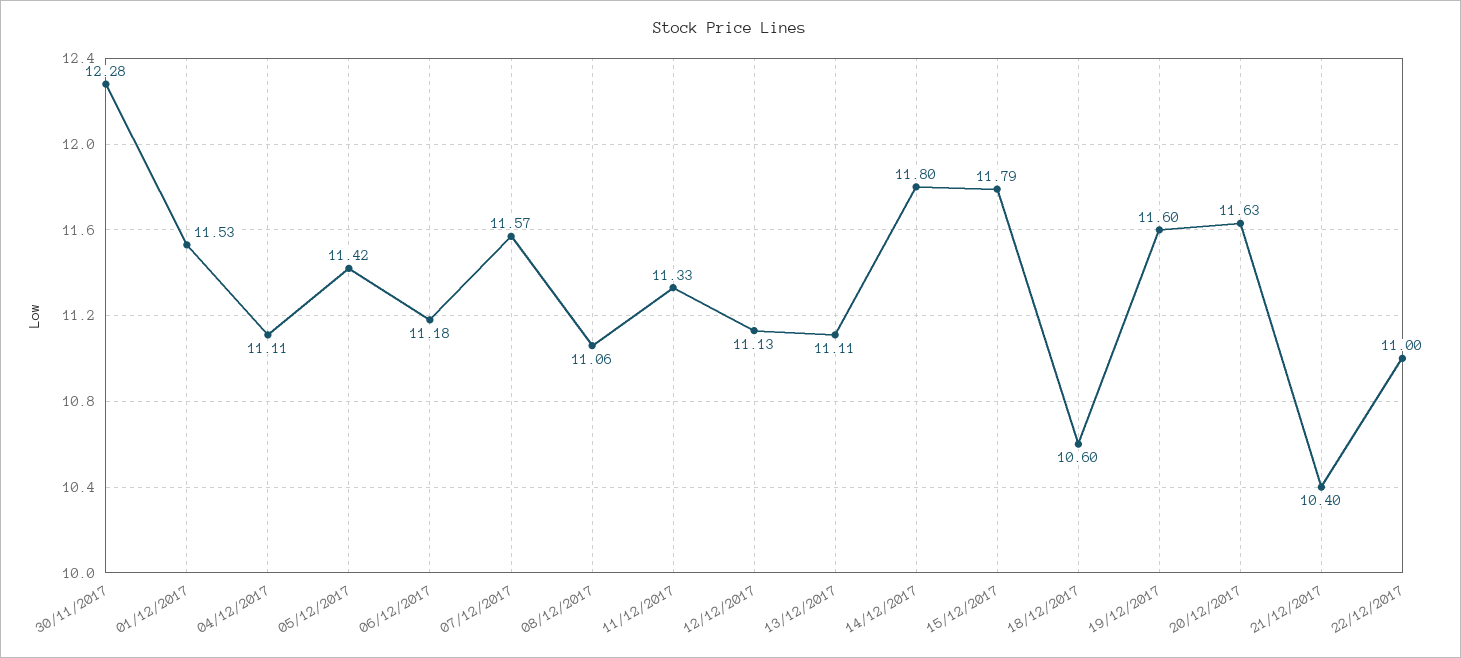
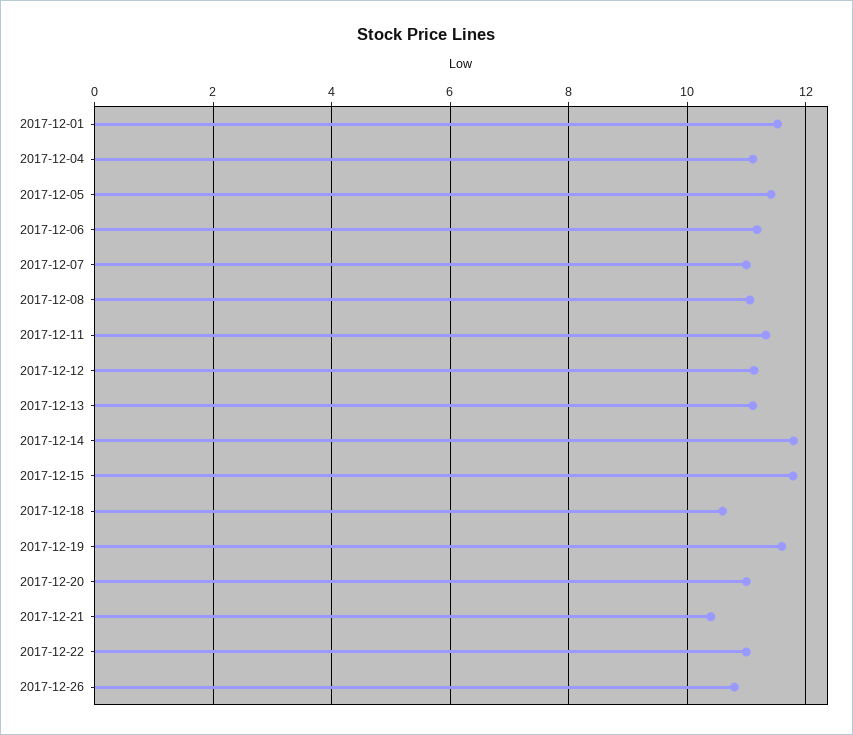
30/11/2017: 12.28 -> none
07/12/2017: 11.57 -> 11
20/12/2017: 11.63 -> 11
2017-12-26: none -> 10.8

